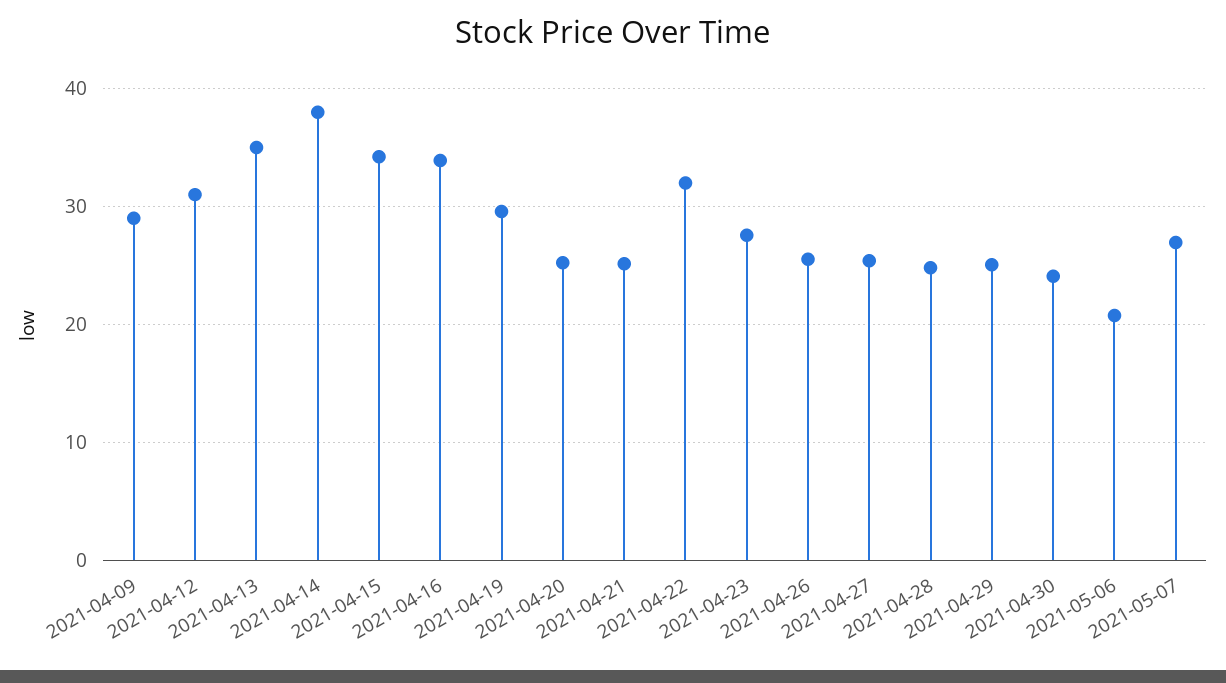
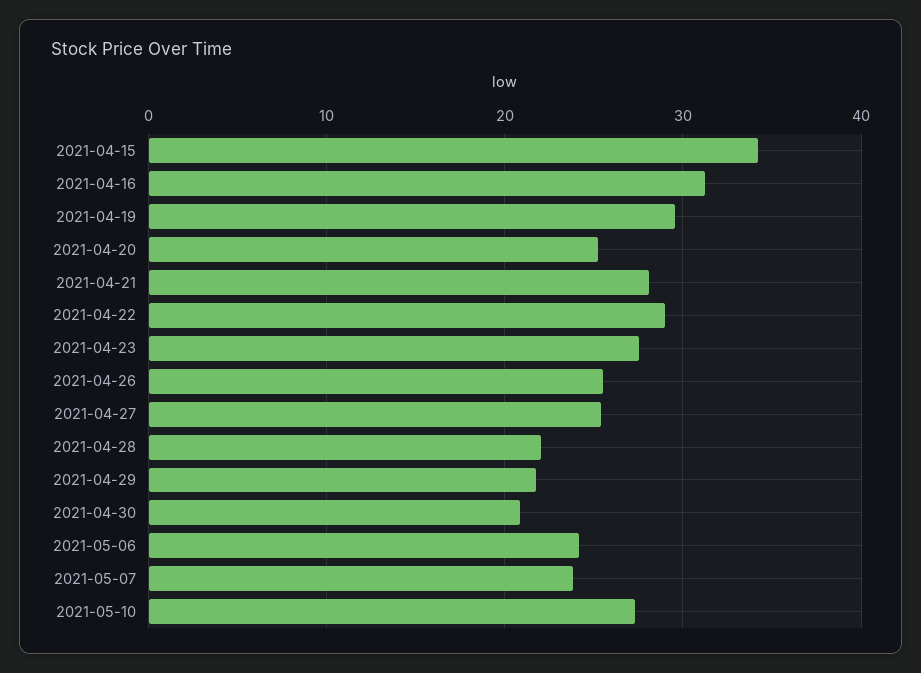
2021-04-09: 29 -> none
2021-04-12: 31 -> none
2021-04-13: 35 -> none
2021-04-14: 38 -> none
2021-04-16: 34 -> 31
2021-04-21: 25 -> 28
2021-04-22: 32 -> 29
2021-04-28: 25 -> 22
2021-04-29: 25 -> 22
2021-04-30: 24 -> 21
2021-05-06: 21 -> 24
2021-05-07: 27 -> 24
2021-05-10: none -> 27

